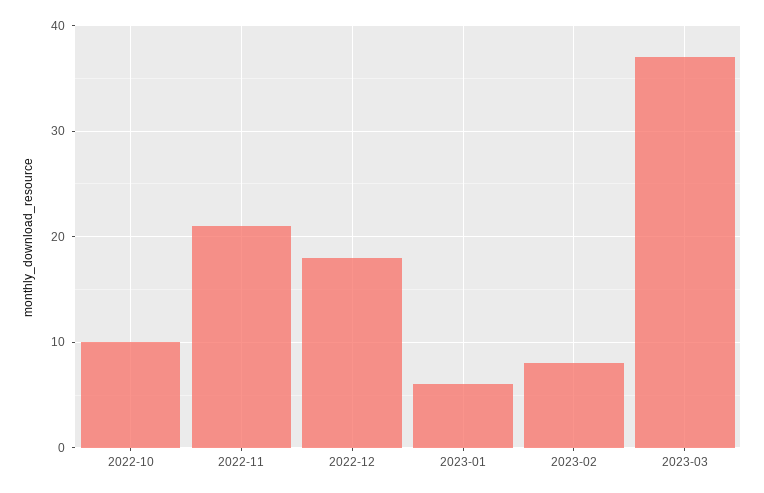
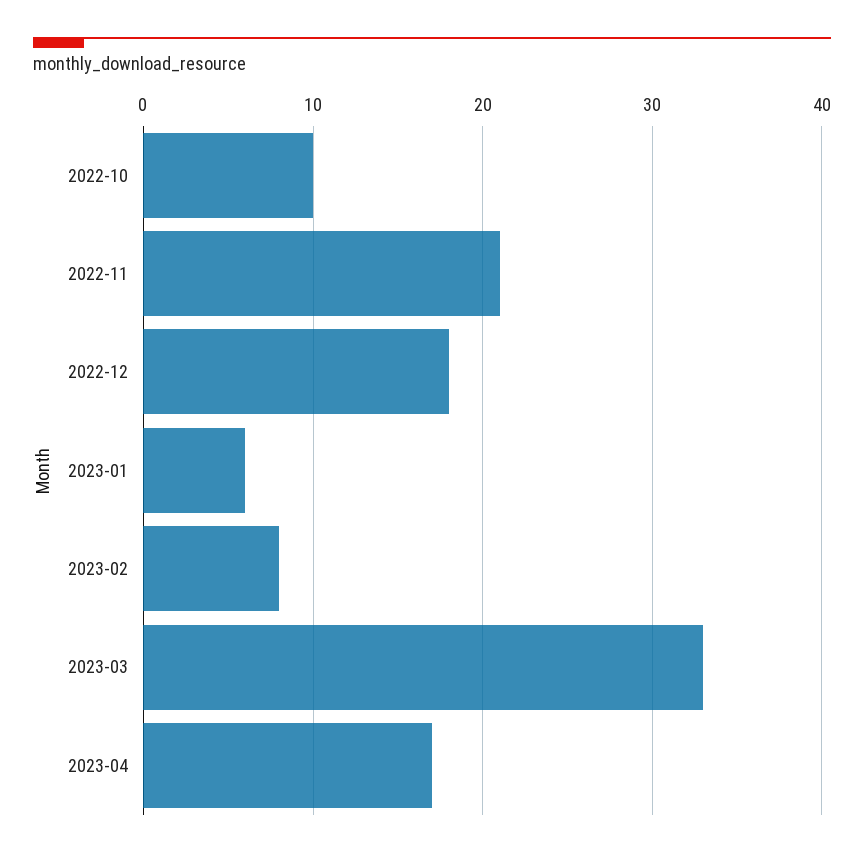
2023-03: 37 -> 33
2023-04: none -> 17

